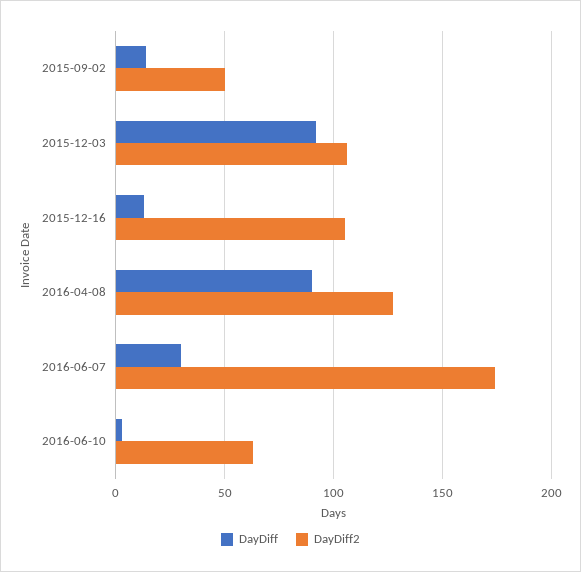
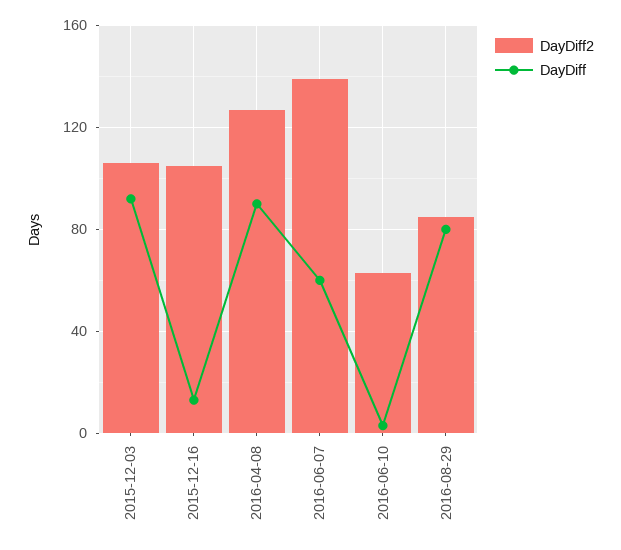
DayDiff, 2015-09-02: 15 -> none
DayDiff2, 2015-09-02: 50 -> none
DayDiff, 2016-06-07: 30 -> 60
DayDiff2, 2016-06-07: 175 -> 140
DayDiff2, 2016-08-29: none -> 85
DayDiff, 2016-08-29: none -> 80

